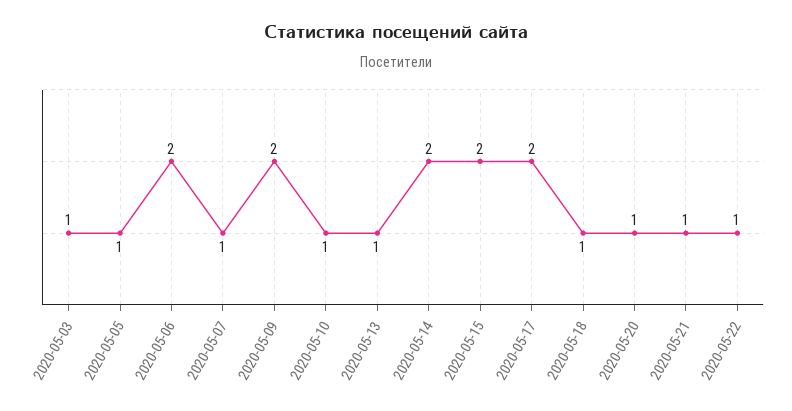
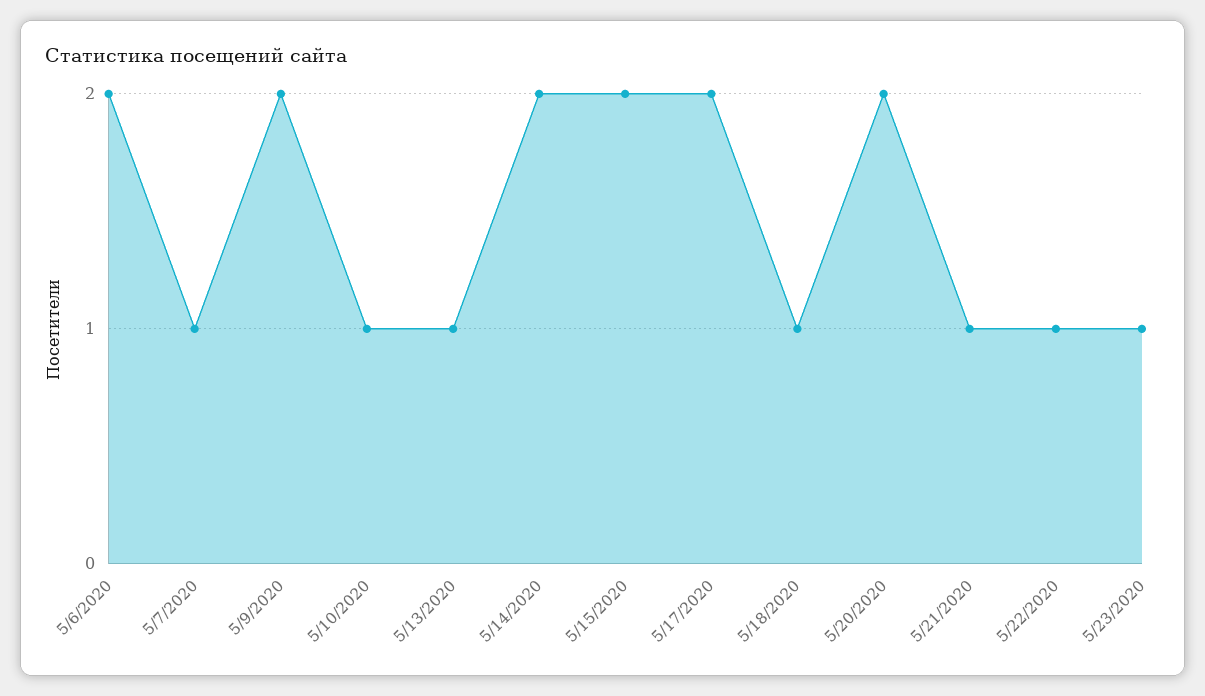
2020-05-03: 1 -> none
2020-05-05: 1 -> none
2020-05-20: 1 -> 2
5/23/2020: none -> 1

